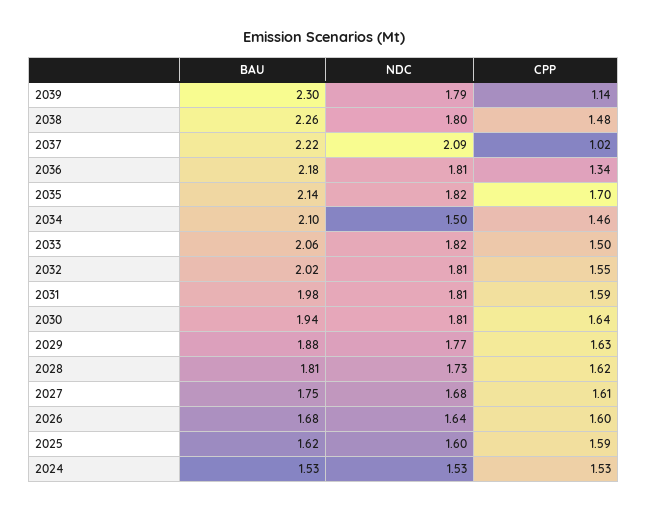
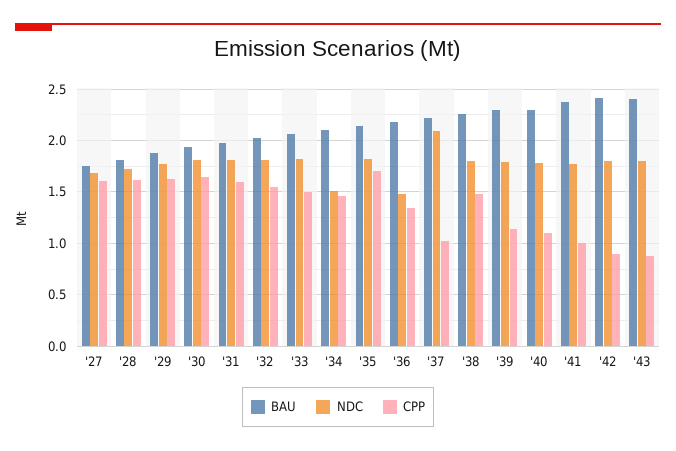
NDC, 2036: 1.81 -> 1.5
BAU, 2026: 1.68 -> none
NDC, 2026: 1.64 -> none
CPP, 2026: 1.6 -> none
BAU, 2025: 1.62 -> none
NDC, 2025: 1.6 -> none
CPP, 2025: 1.59 -> none
BAU, 2024: 1.53 -> none
NDC, 2024: 1.53 -> none
CPP, 2024: 1.53 -> none
BAU, '40: none -> 2.3
NDC, '40: none -> 1.8
CPP, '40: none -> 1.1
BAU, '41: none -> 2.4
NDC, '41: none -> 1.8
CPP, '41: none -> 1
BAU, '42: none -> 2.4
NDC, '42: none -> 1.8
CPP, '42: none -> 0.9
BAU, '43: none -> 2.4
NDC, '43: none -> 1.8
CPP, '43: none -> 0.9

